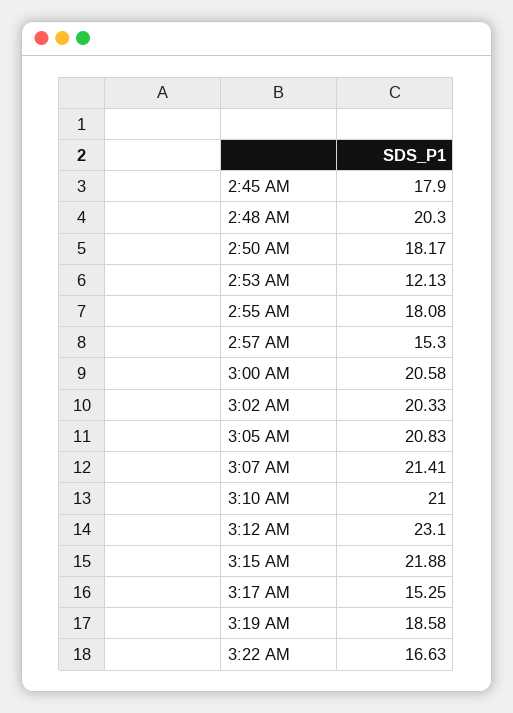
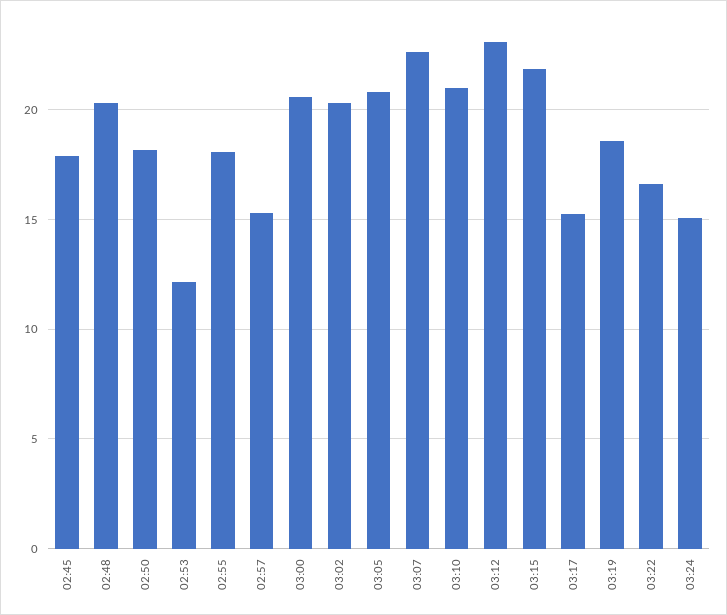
3:07 AM: 21.41 -> 22.5
03:24: none -> 15

